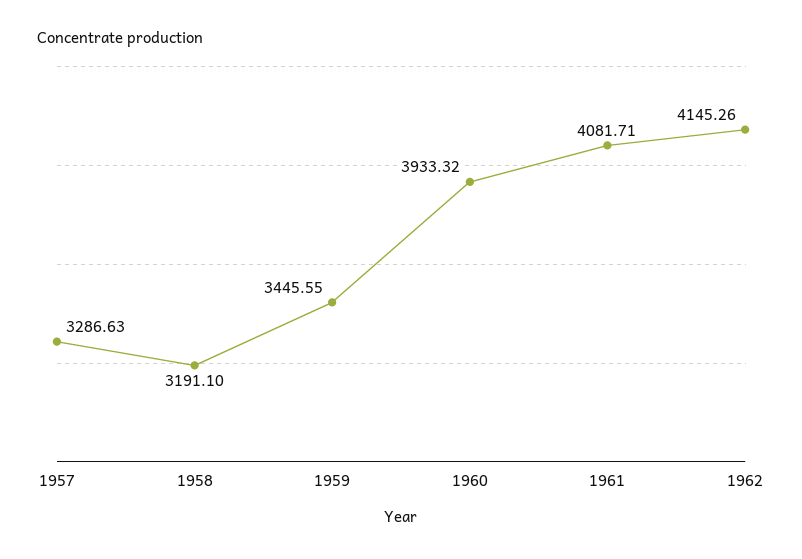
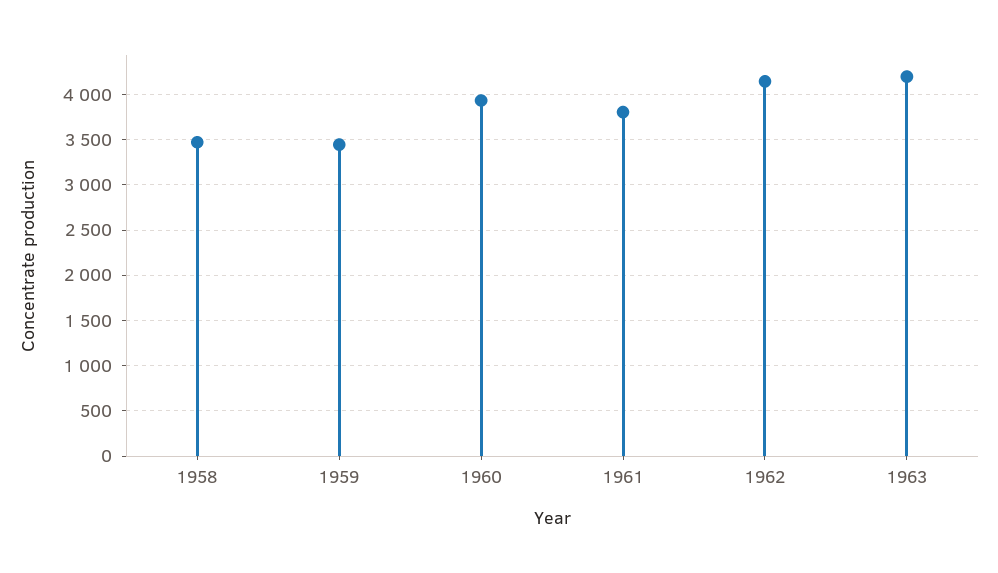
1957: 3286.63 -> none
1958: 3191.1 -> 3500
1961: 4081.71 -> 3800
1963: none -> 4200

